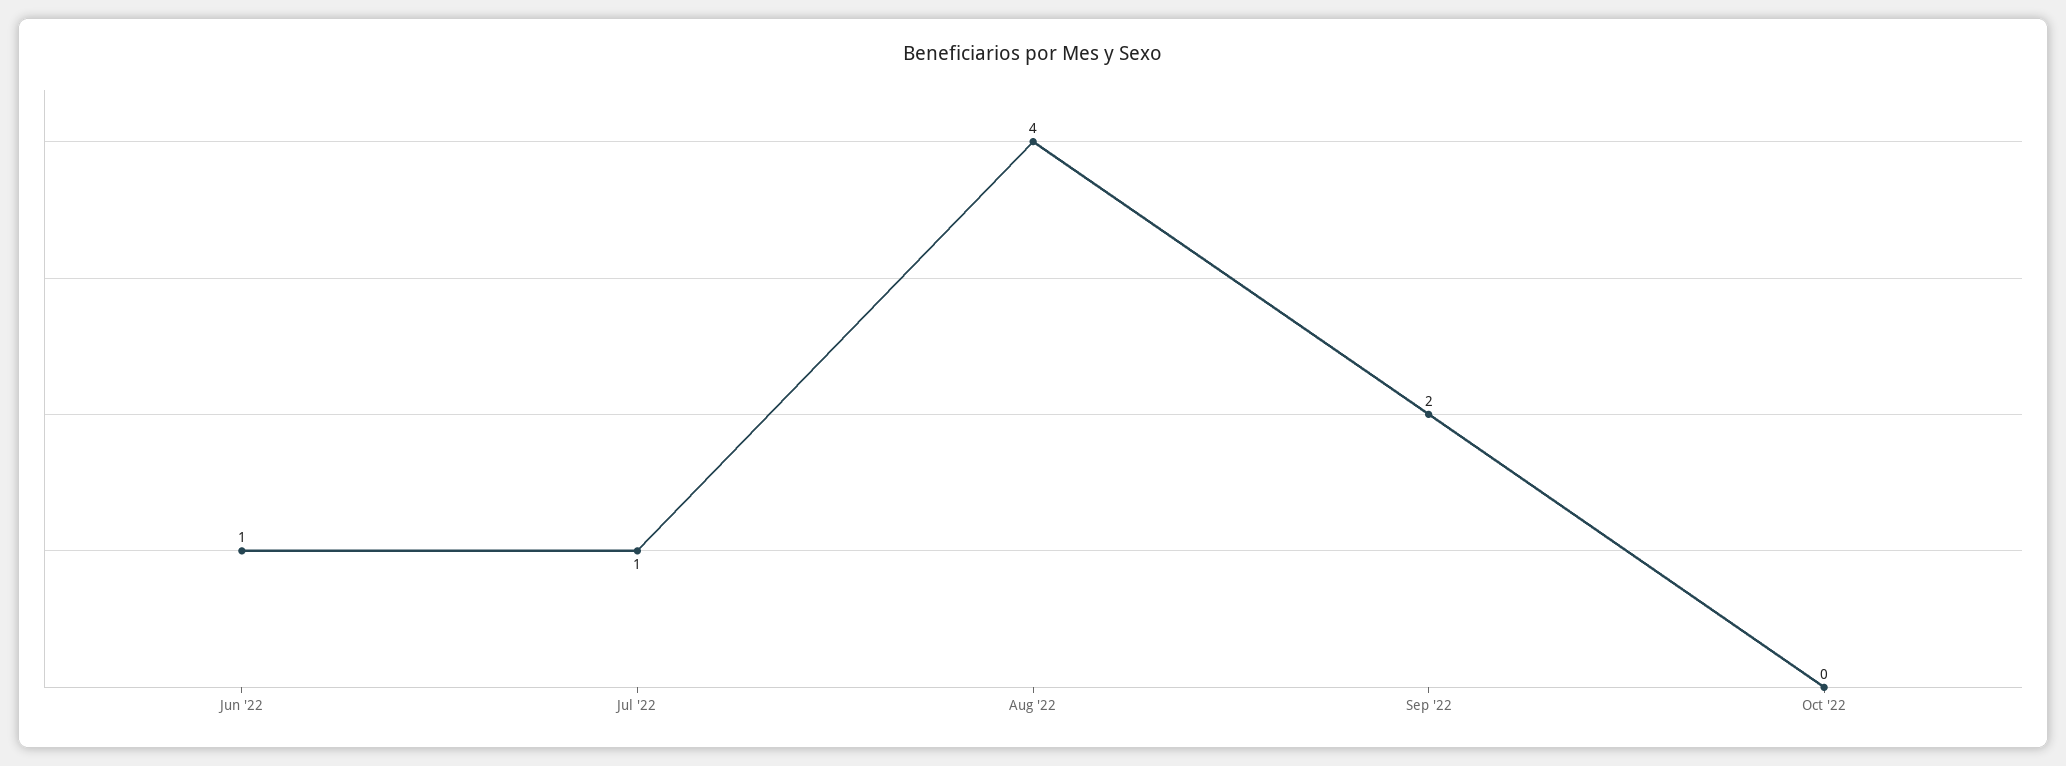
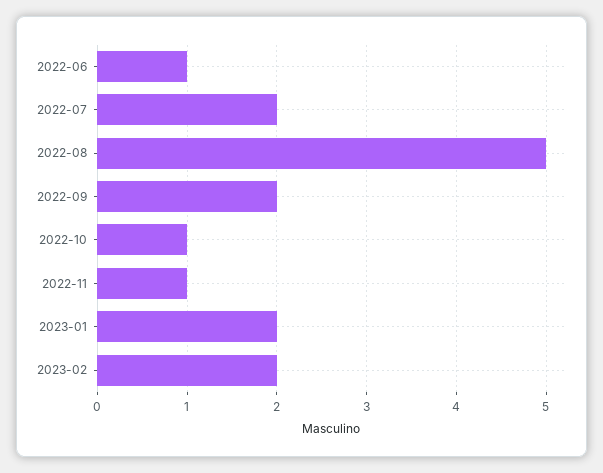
Jul '22: 1 -> 2
Aug '22: 4 -> 5
Oct '22: 0 -> 1
2022-11: none -> 1
2023-01: none -> 2
2023-02: none -> 2

